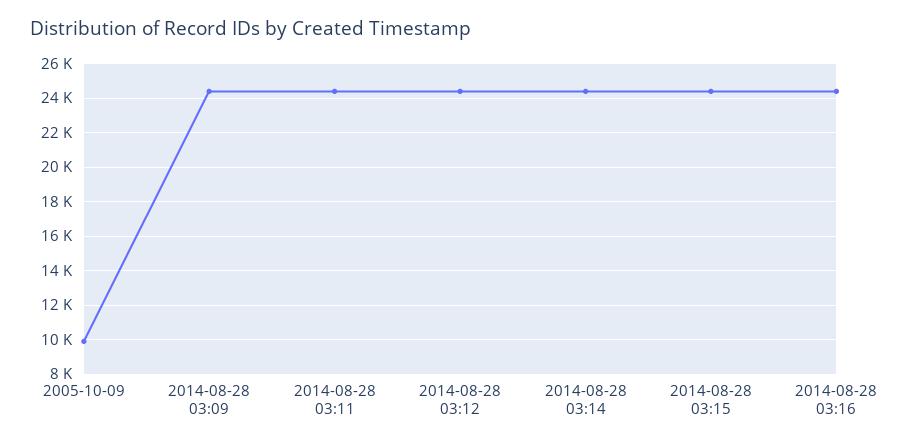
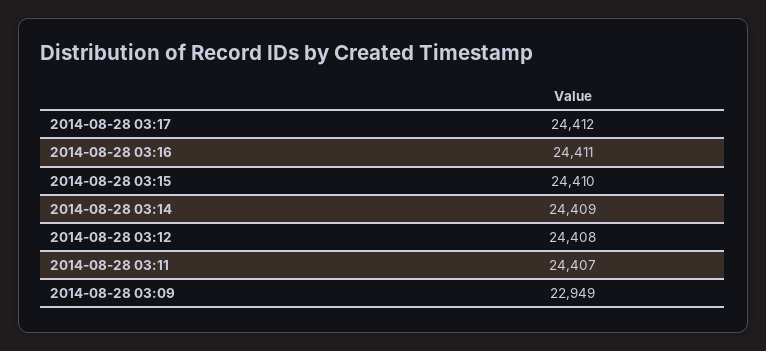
2005-10-09: 10000 -> none
2014-08-28 03:09: 24500 -> 22949
2014-08-28 03:17: none -> 24412

